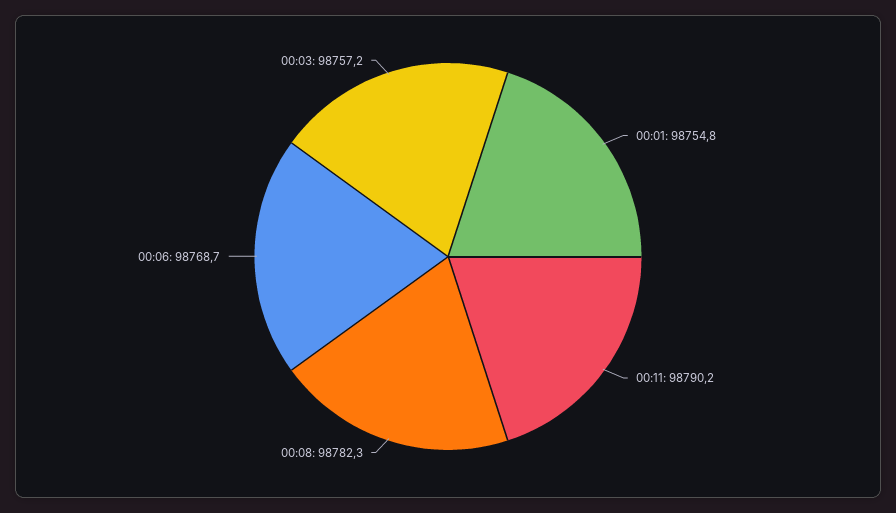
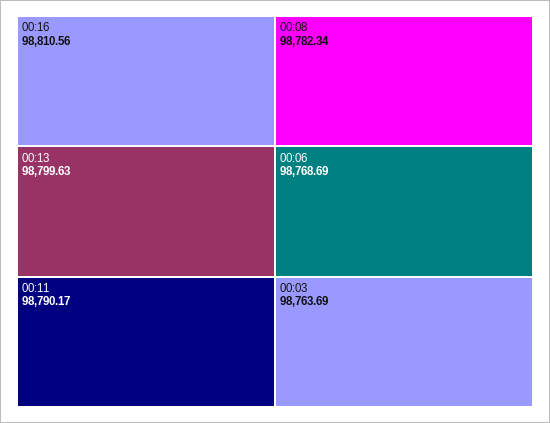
00:01: 98754.8 -> none
00:03: 98757.2 -> 98763.69
00:16: none -> 98810.56
00:13: none -> 98799.63

